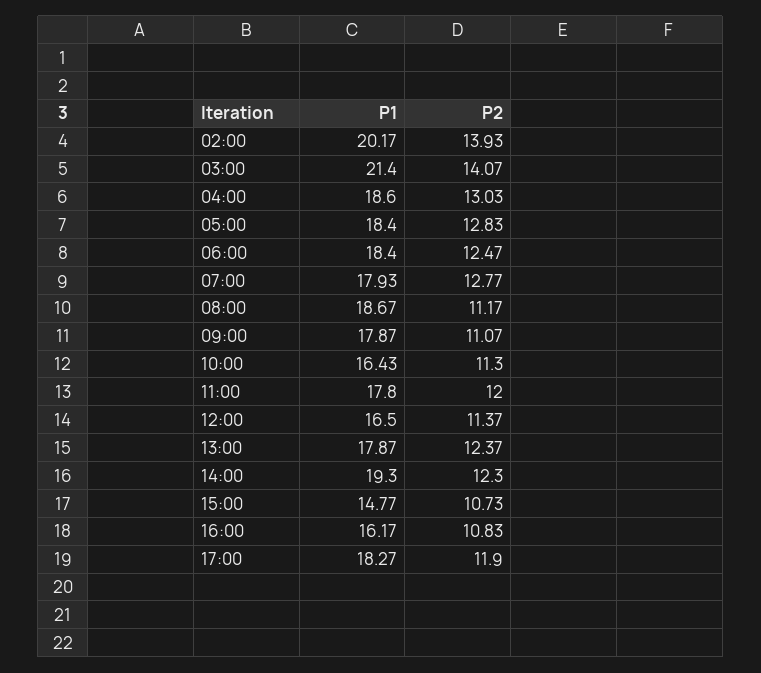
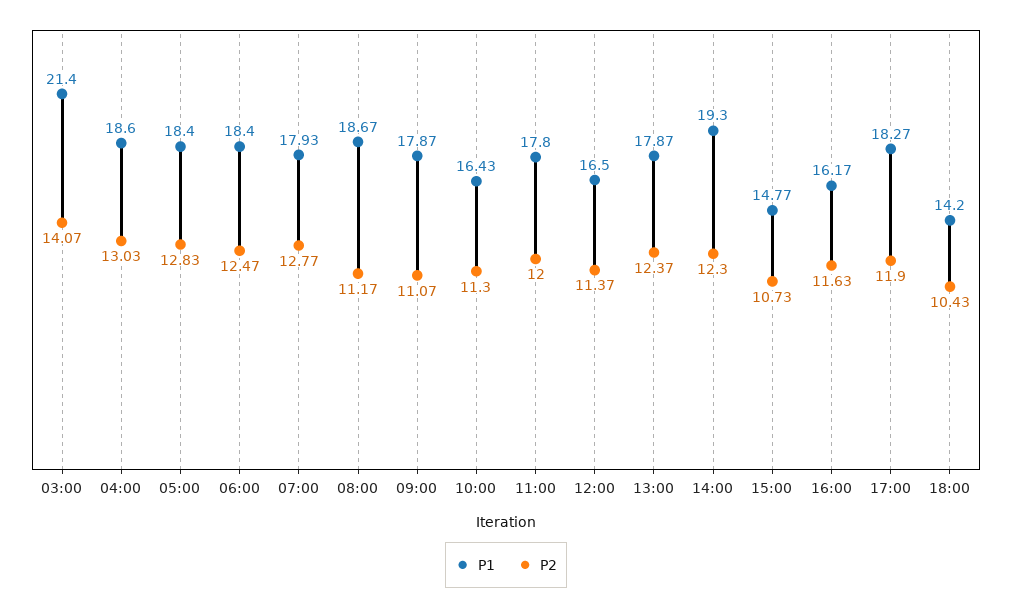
P1, 02:00: 20.17 -> none
P2, 02:00: 13.93 -> none
P2, 16:00: 10.83 -> 11.63
P1, 18:00: none -> 14.2
P2, 18:00: none -> 10.43

